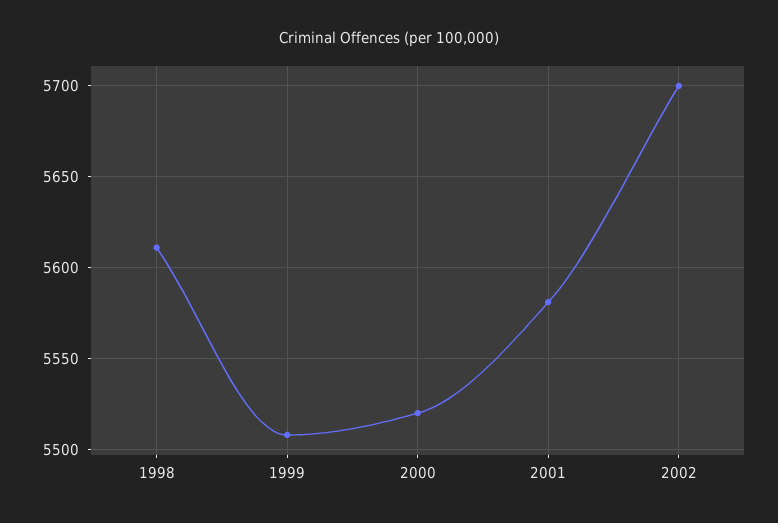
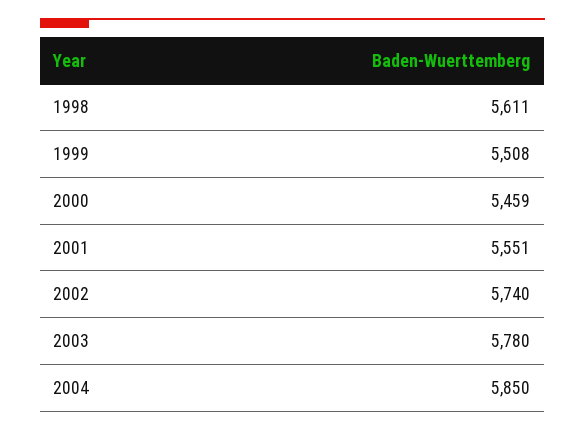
2000: 5520 -> 5459
2001: 5580 -> 5551
2002: 5700 -> 5740
2003: none -> 5780
2004: none -> 5850

